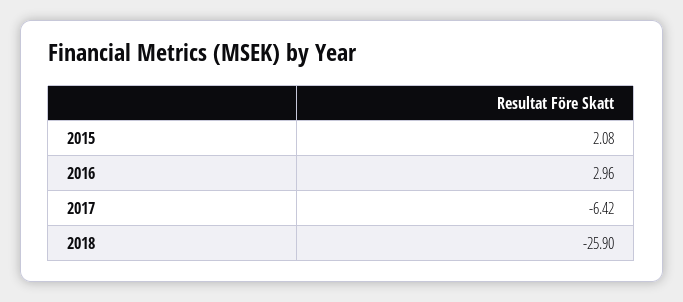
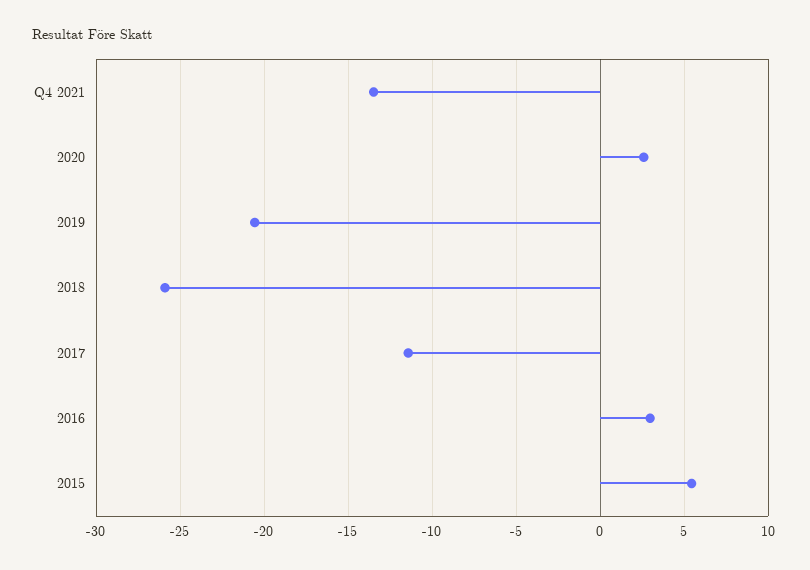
2015: 2.08 -> 5.5
2017: -6.42 -> -11.5
Q4 2021: none -> -13.5
2020: none -> 2.5
2019: none -> -20.5

